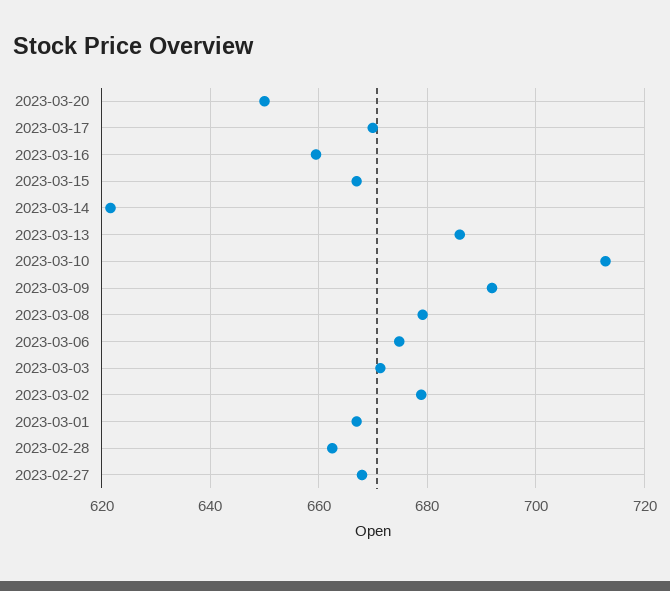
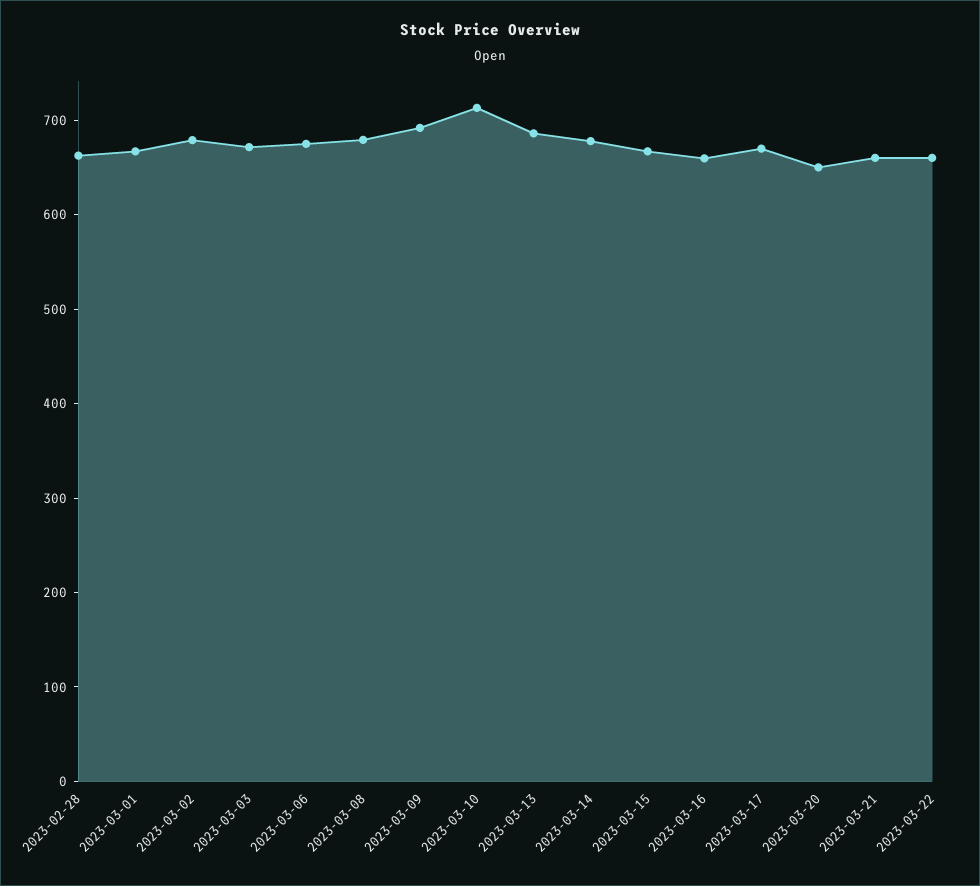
2023-03-14: 622 -> 680
2023-02-27: 668 -> none
2023-03-21: none -> 660
2023-03-22: none -> 660

